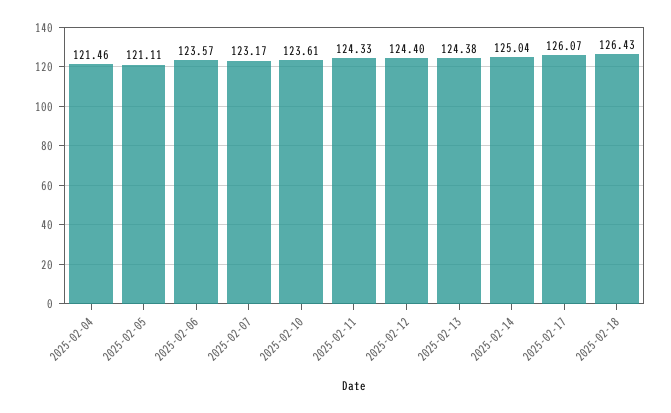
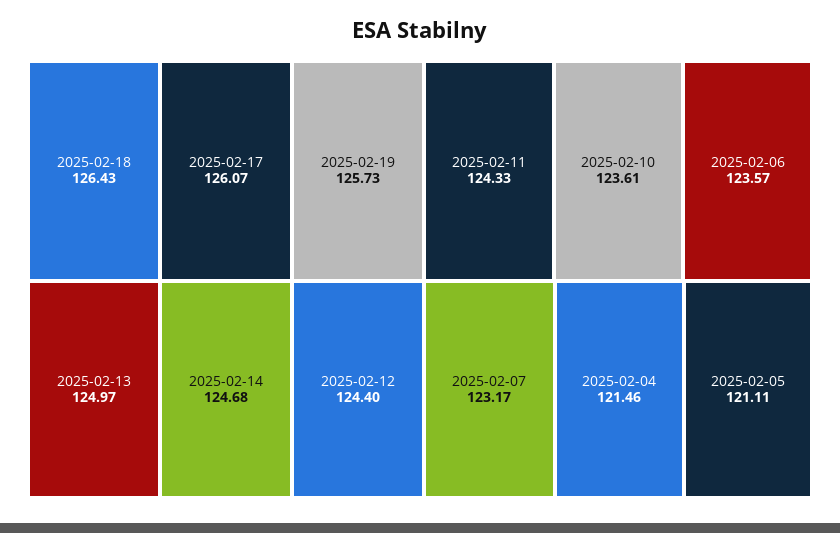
2025-02-13: 124.38 -> 124.97
2025-02-14: 125.04 -> 124.68
2025-02-19: none -> 125.73

